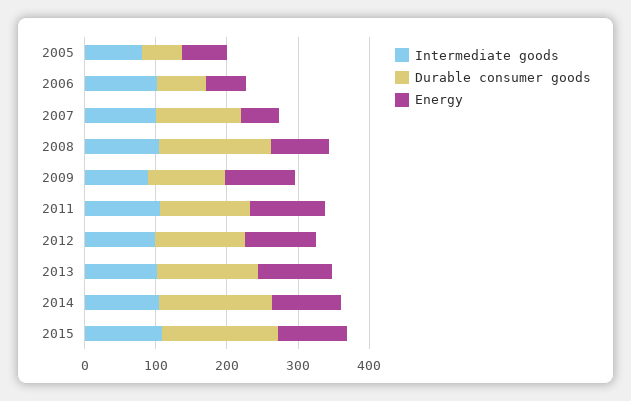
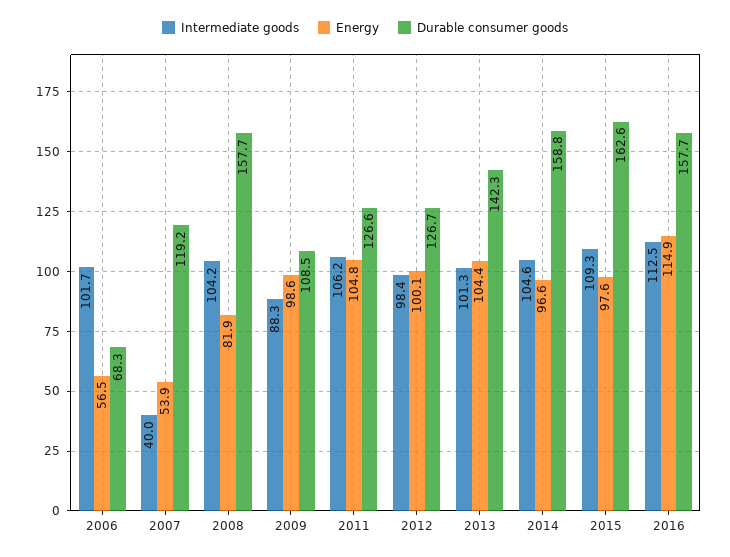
Intermediate goods, 2005: 80 -> none
Durable consumer goods, 2005: 60 -> none
Energy, 2005: 60 -> none
Intermediate goods, 2007: 100 -> 40
Intermediate goods, 2016: none -> 112.5
Energy, 2016: none -> 114.9
Durable consumer goods, 2016: none -> 157.7

